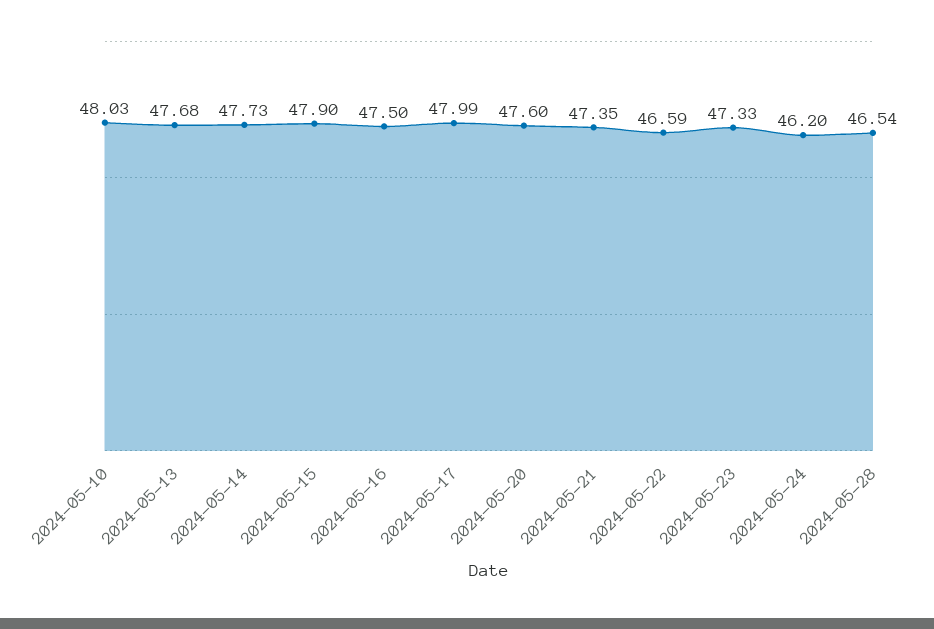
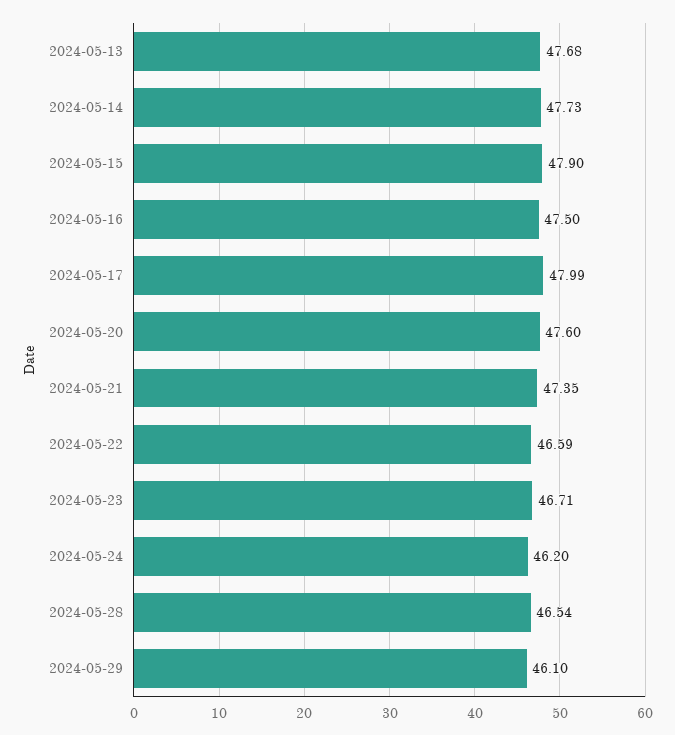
2024-05-10: 48.03 -> none
2024-05-23: 47.33 -> 46.71
2024-05-29: none -> 46.1

